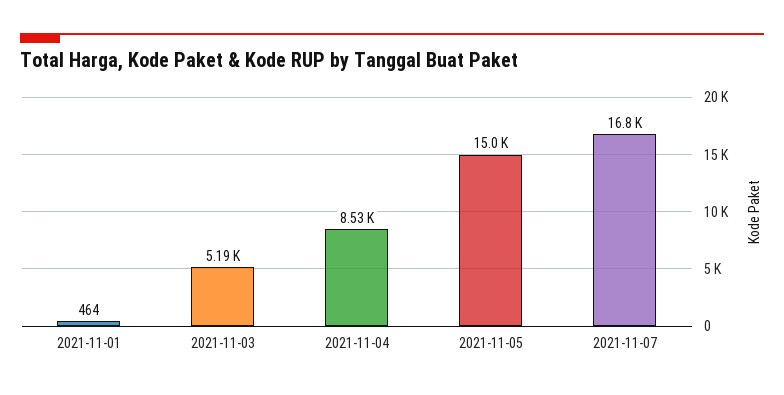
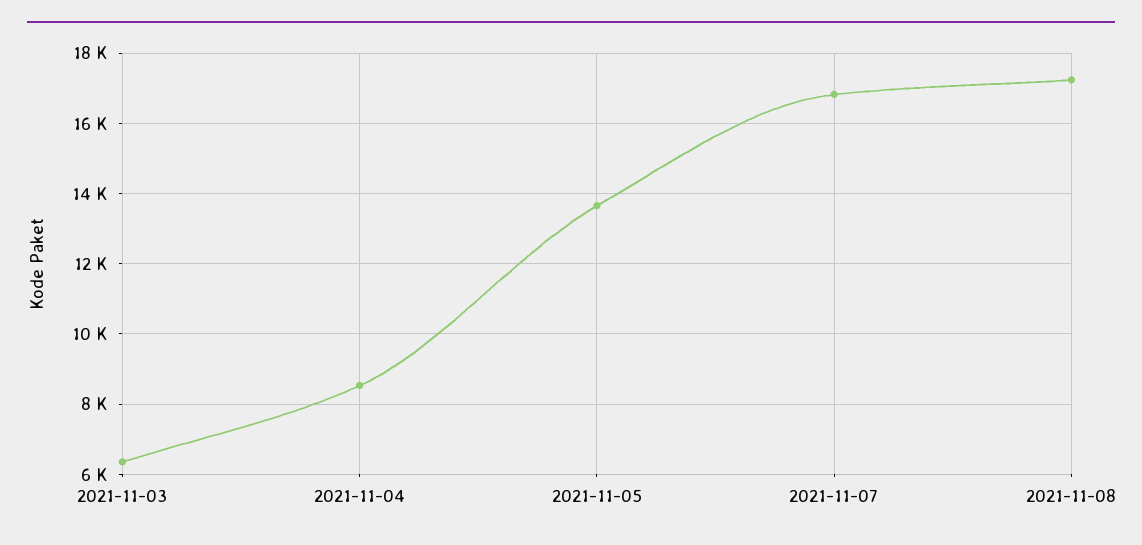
2021-11-01: 464 -> none
2021-11-03: 5190 -> 6400
2021-11-05: 15000 -> 13600
2021-11-08: none -> 17200

